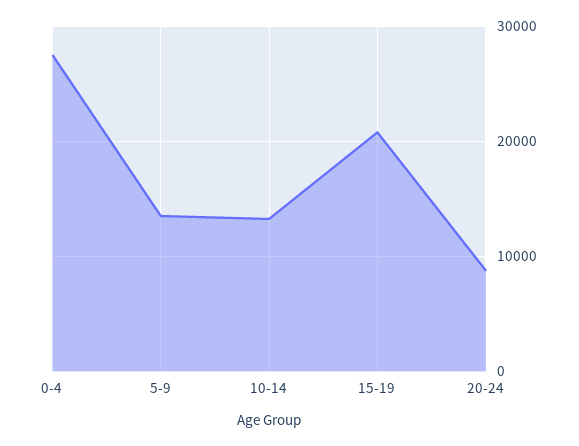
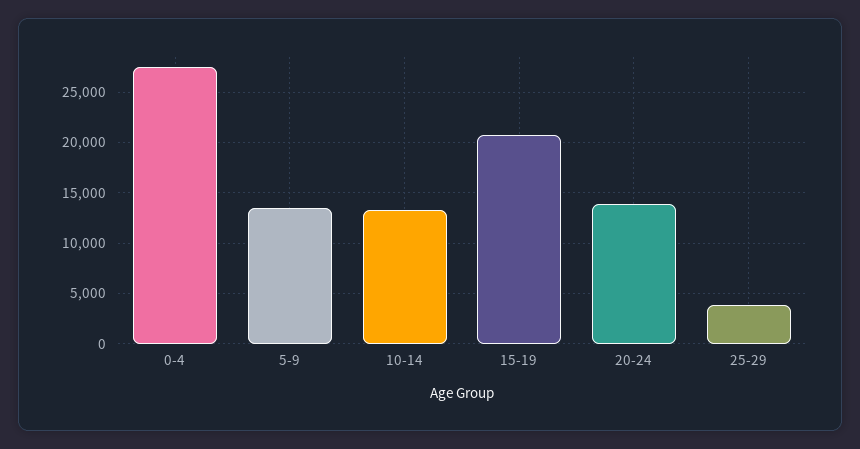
20-24: 9000 -> 14000
25-29: none -> 4000

